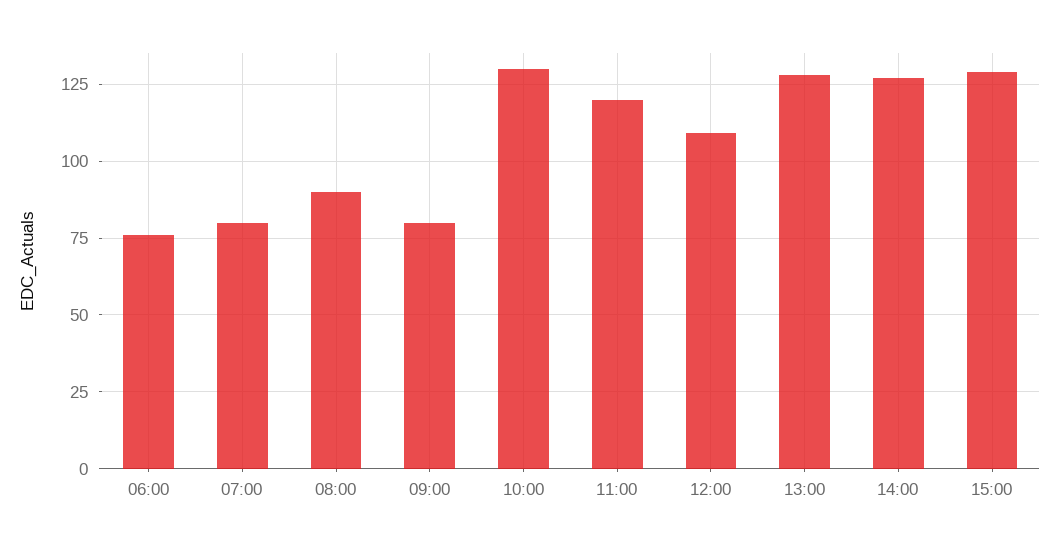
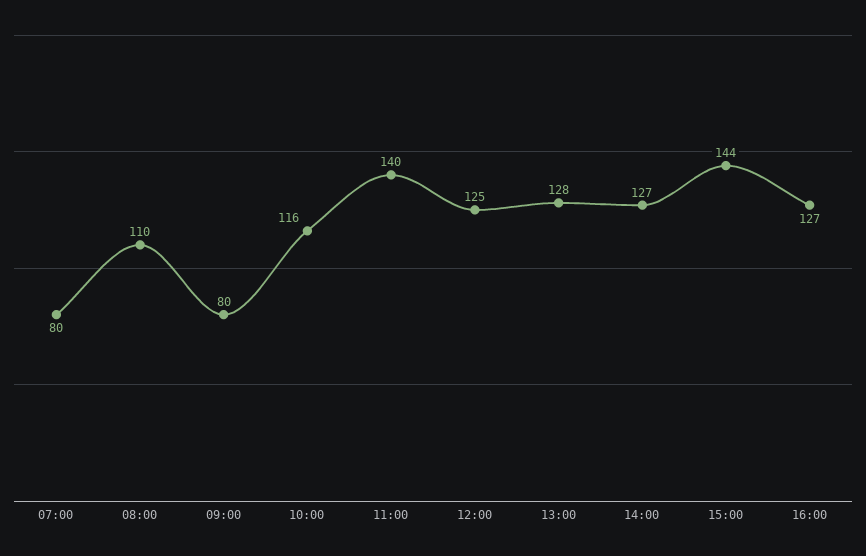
06:00: 75 -> none
08:00: 90 -> 110
10:00: 130 -> 116
11:00: 120 -> 140
12:00: 110 -> 125
15:00: 130 -> 144
16:00: none -> 127

